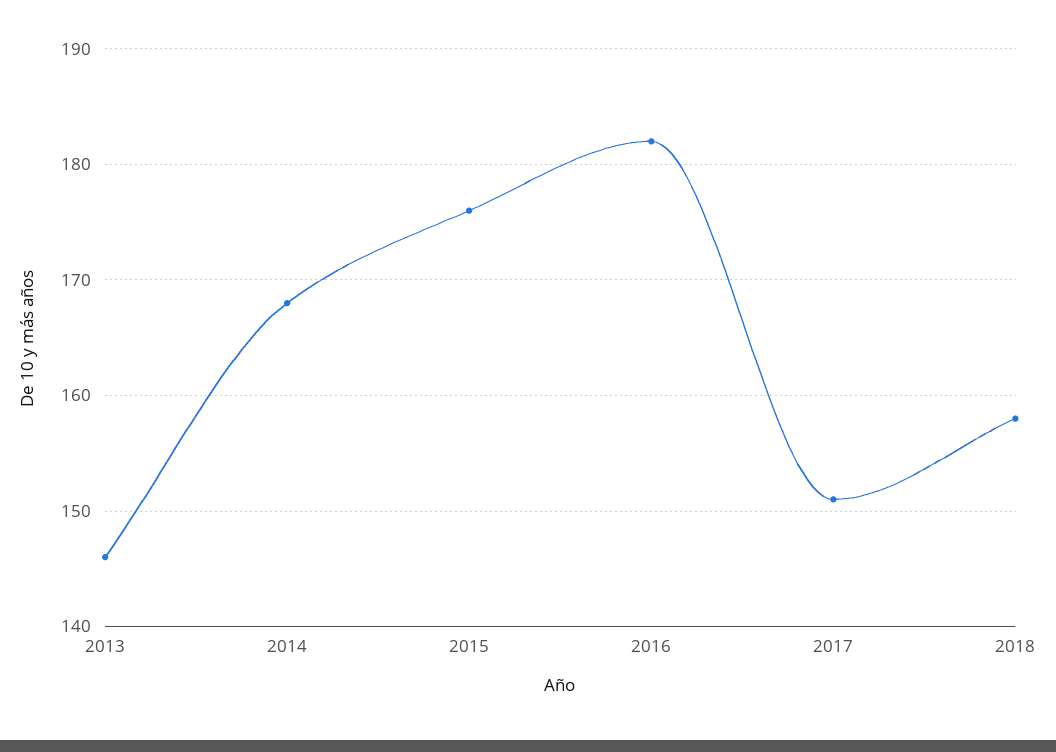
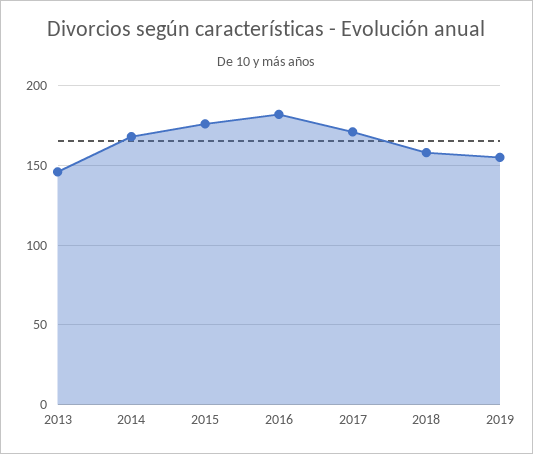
2017: 151 -> 170
2019: none -> 155

